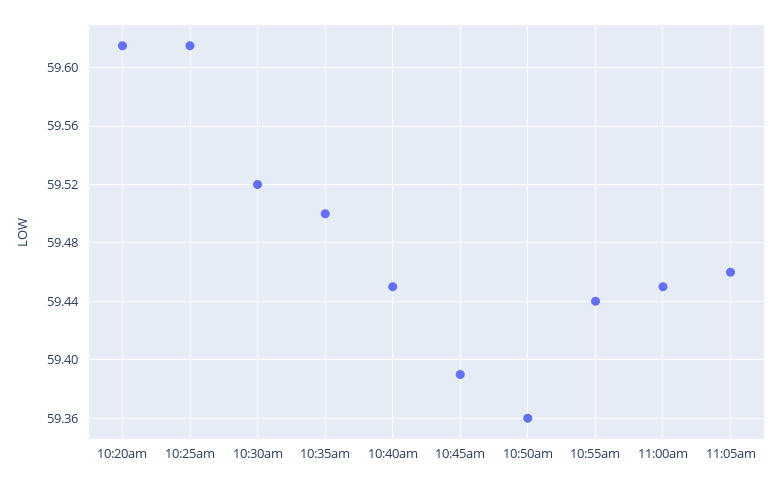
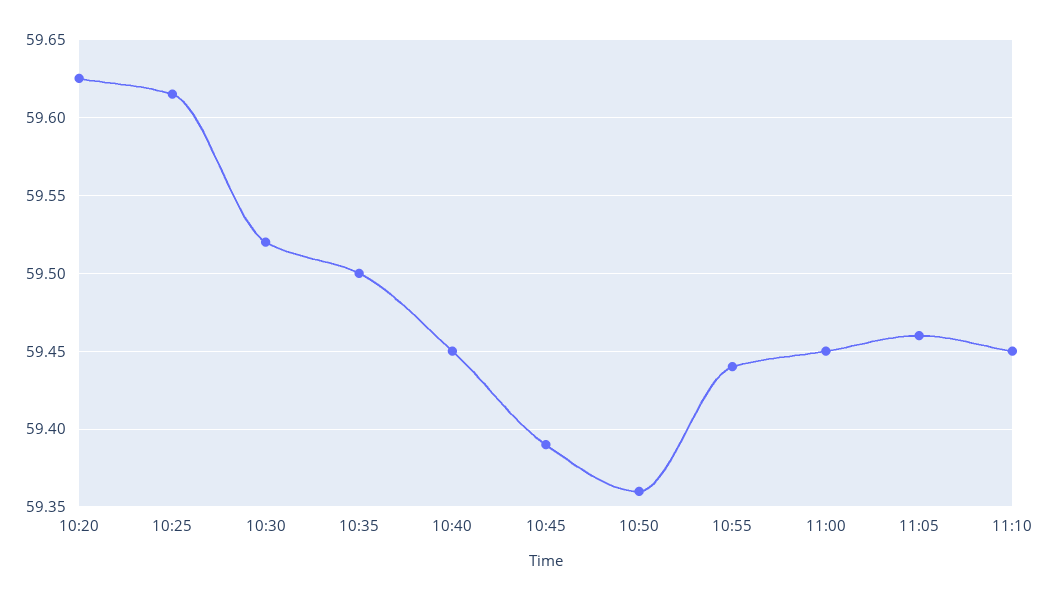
10:20am: 59.615 -> 59.625
11:10: none -> 59.45

